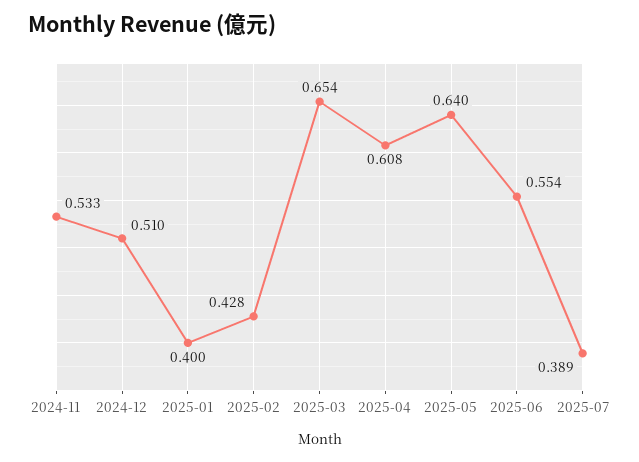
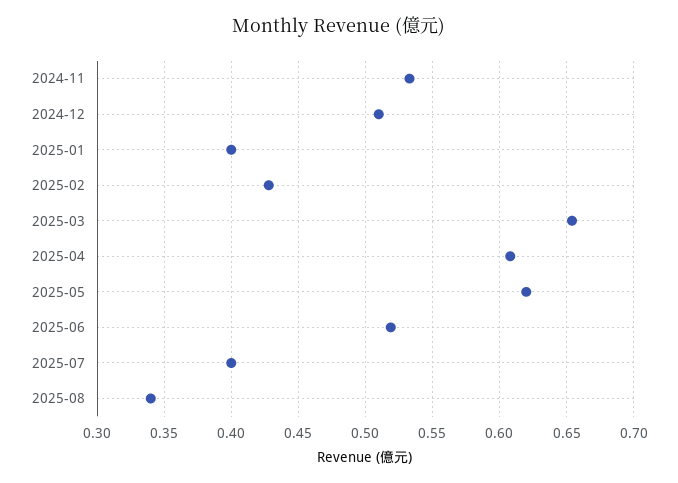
2025-05: 0.64 -> 0.62
2025-06: 0.554 -> 0.52
2025-07: 0.389 -> 0.4
2025-08: none -> 0.34

